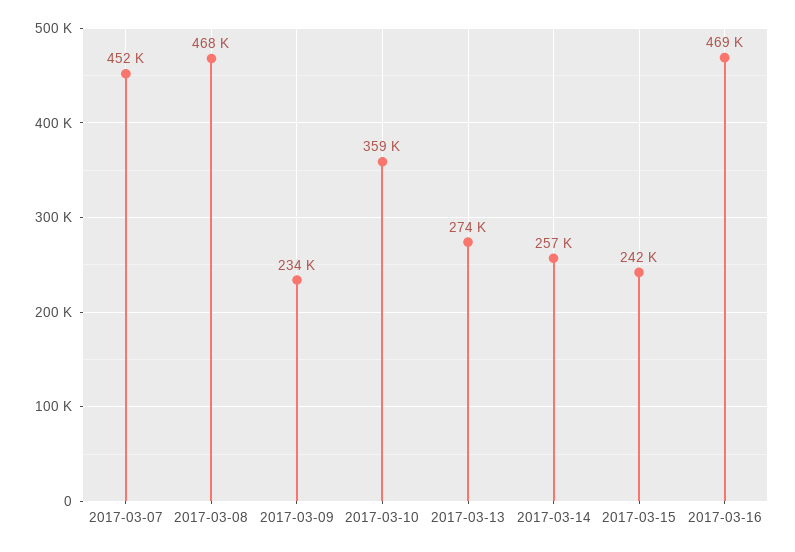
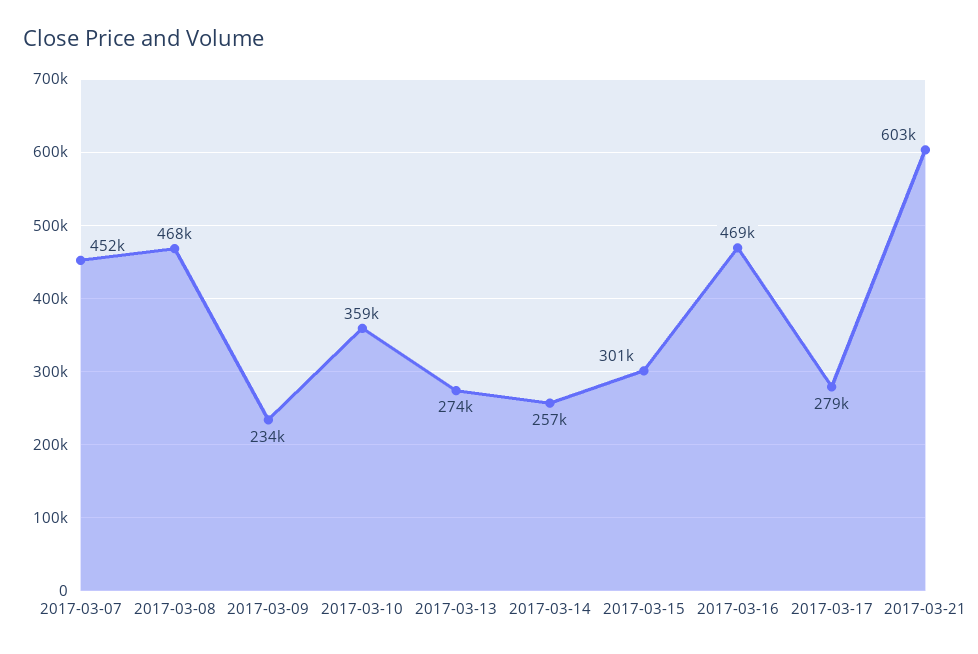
2017-03-15: 242000 -> 301000
2017-03-17: none -> 279000
2017-03-21: none -> 603000

